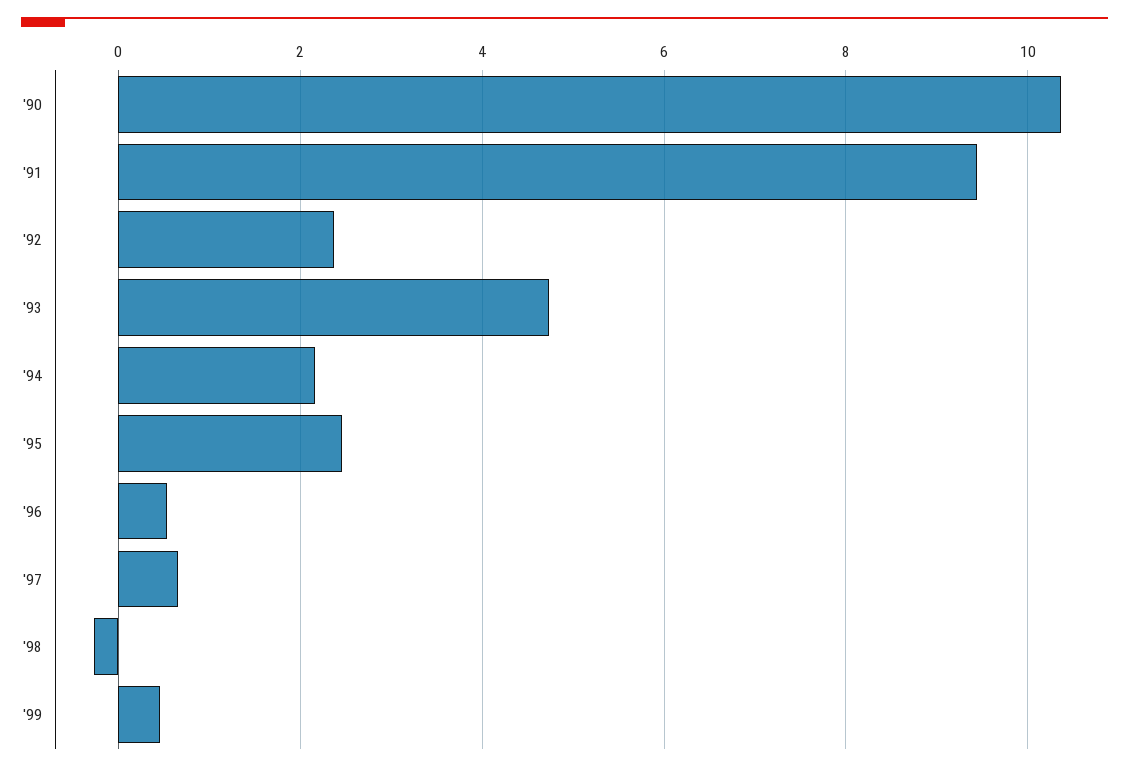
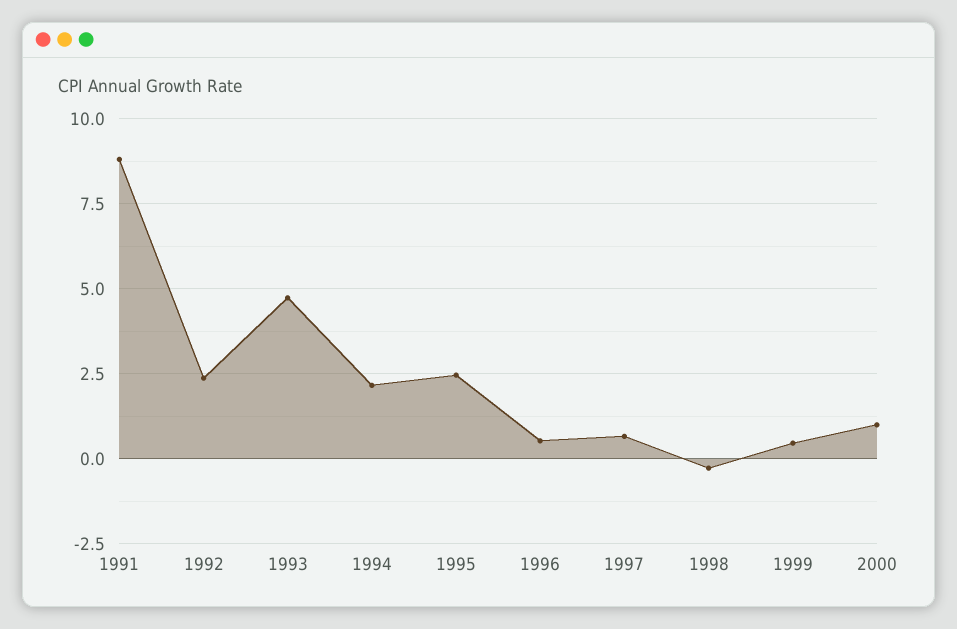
'90: 10.4 -> none
'91: 9.4 -> 8.75
2000: none -> 1

